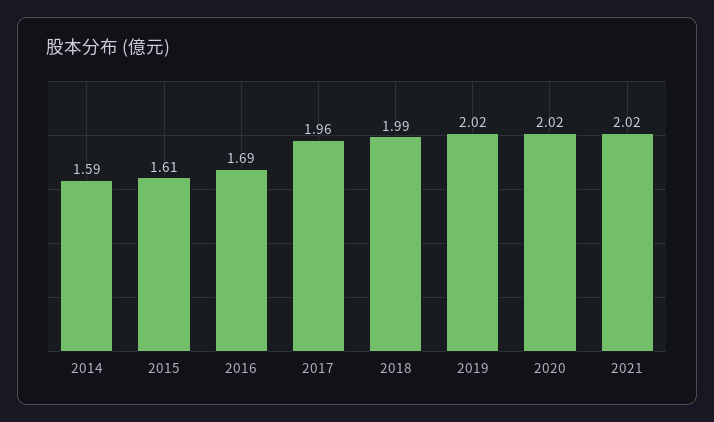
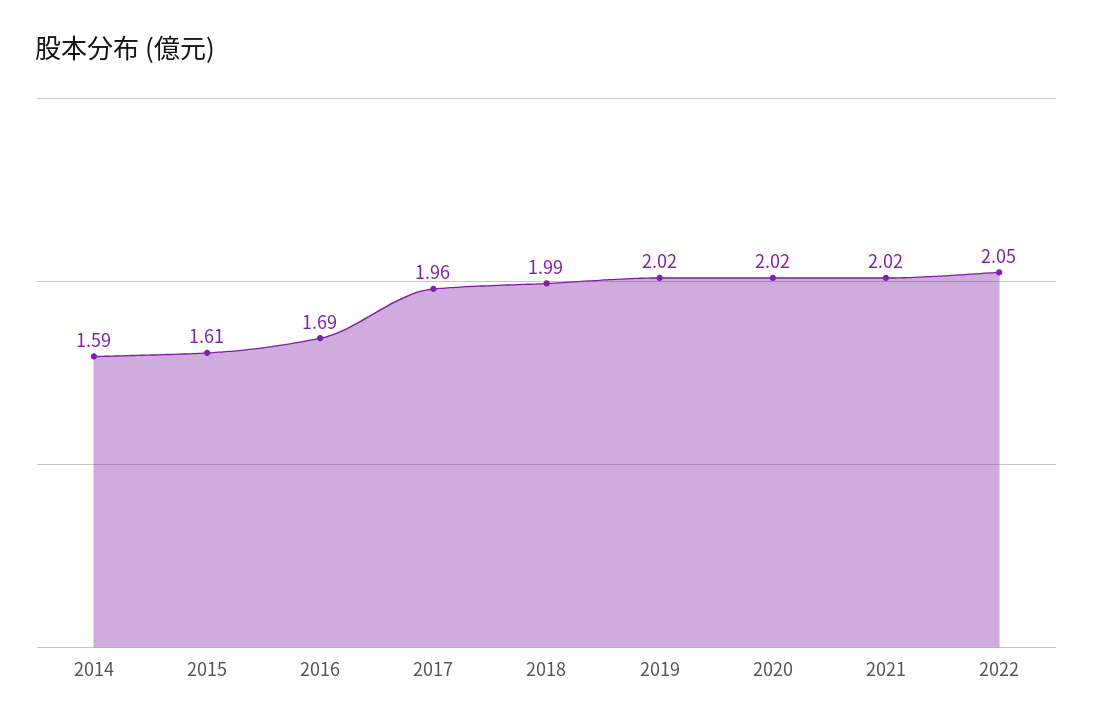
2022: none -> 2.05

